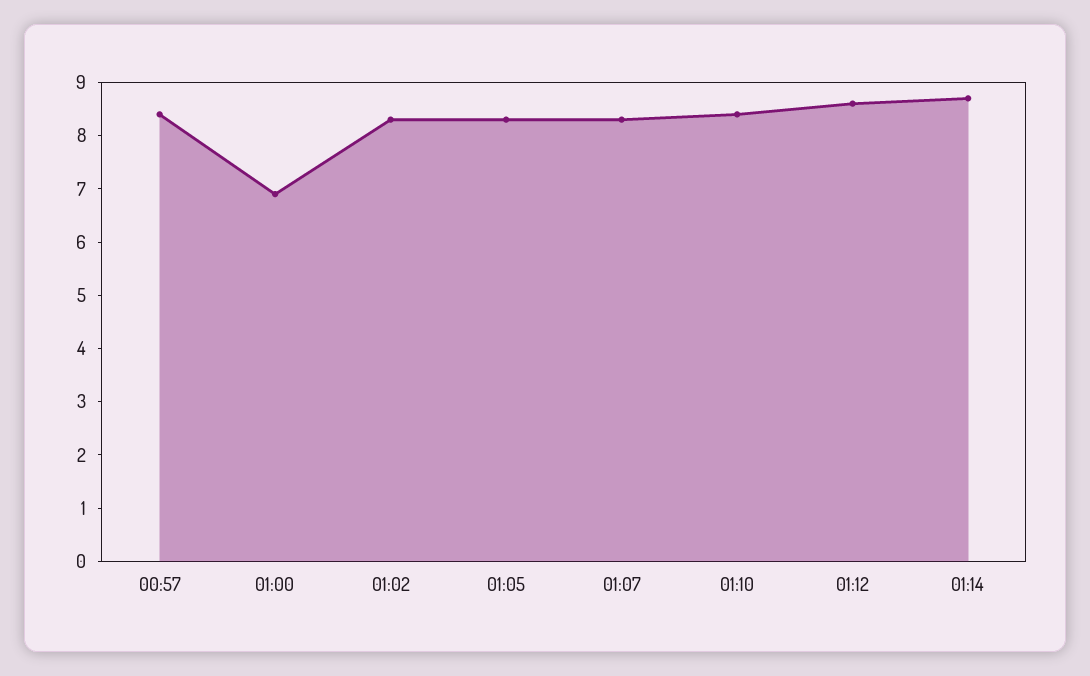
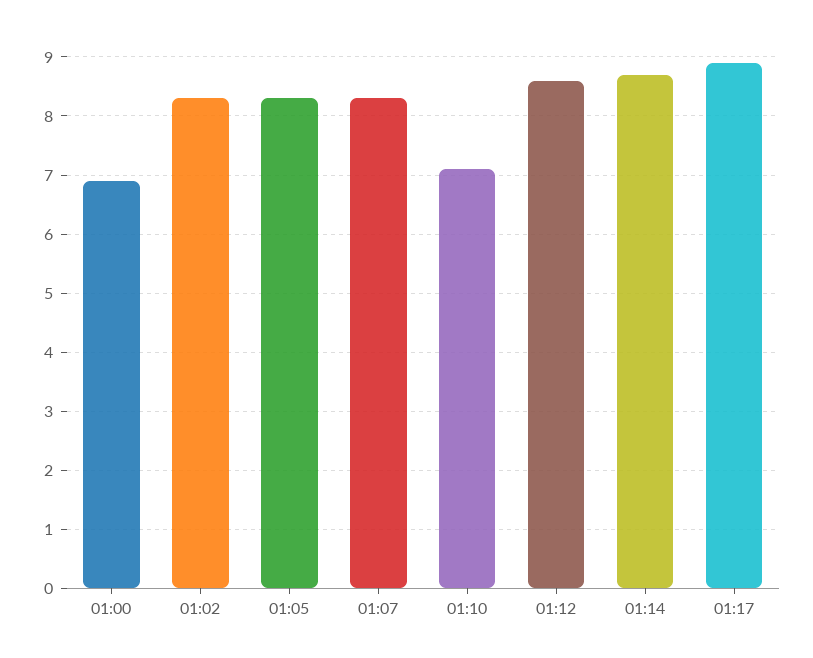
00:57: 8.5 -> none
01:10: 8.5 -> 7
01:17: none -> 9

